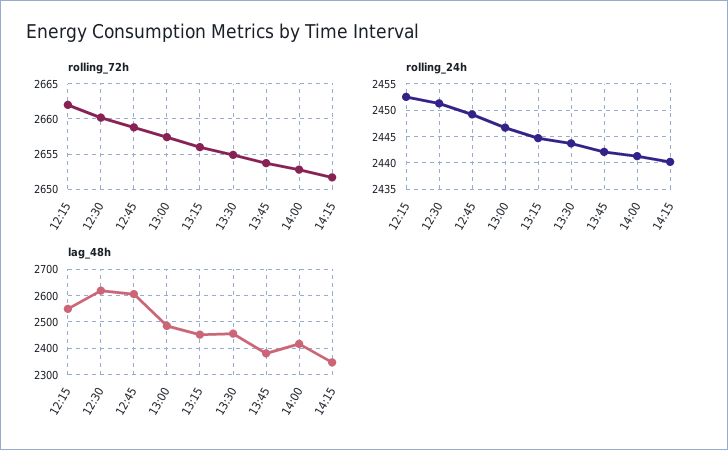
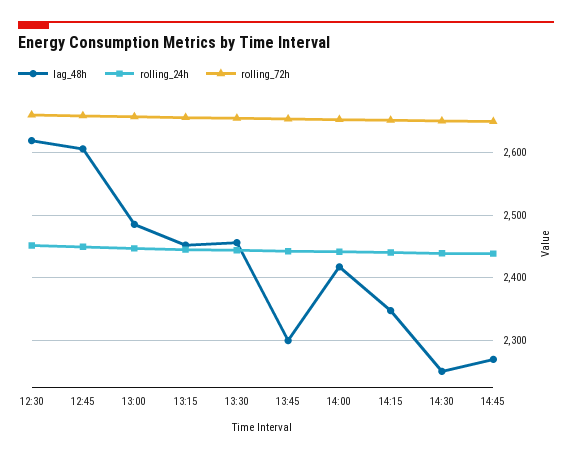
rolling_72h, 12:15: 2662 -> none
rolling_24h, 12:15: 2452.5 -> none
lag_48h, 12:15: 2550 -> none
lag_48h, 13:45: 2375 -> 2300
lag_48h, 14:30: none -> 2250
rolling_24h, 14:30: none -> 2440
rolling_72h, 14:30: none -> 2650
lag_48h, 14:45: none -> 2270
rolling_24h, 14:45: none -> 2440
rolling_72h, 14:45: none -> 2650

